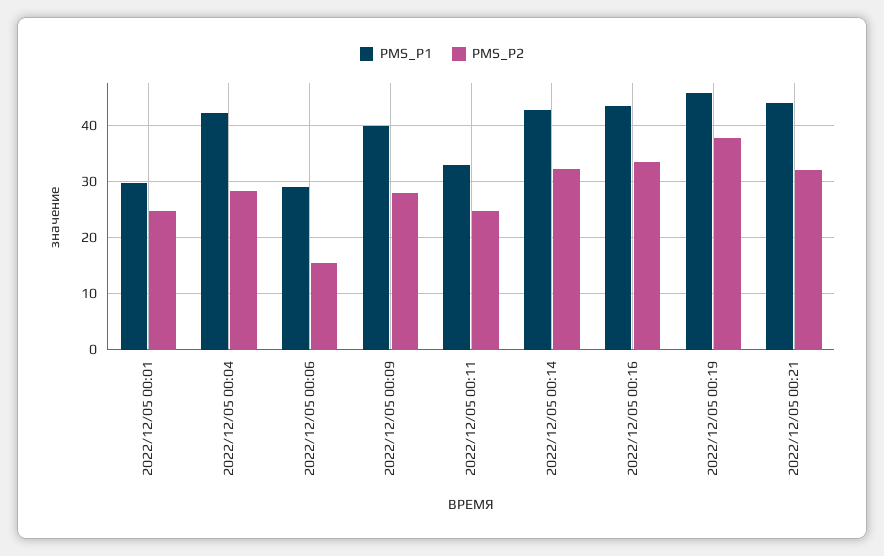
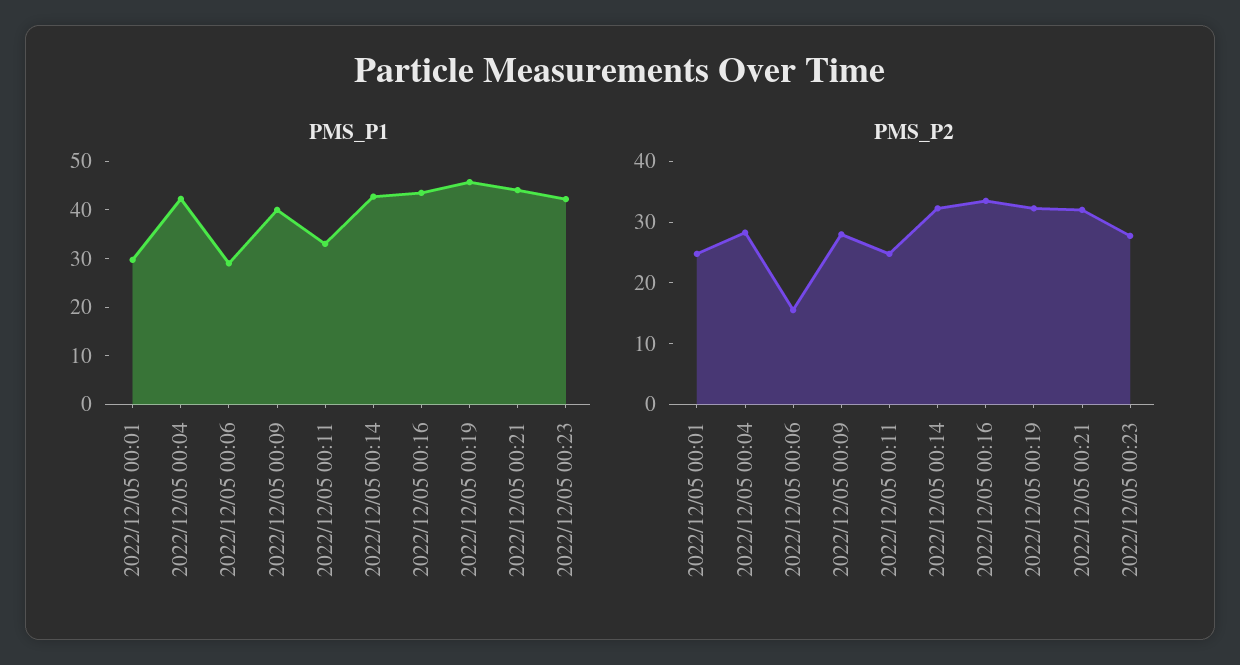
PMS_P2, 2022/12/05 00:19: 38 -> 32
PMS_P1, 2022/12/05 00:23: none -> 42
PMS_P2, 2022/12/05 00:23: none -> 28

